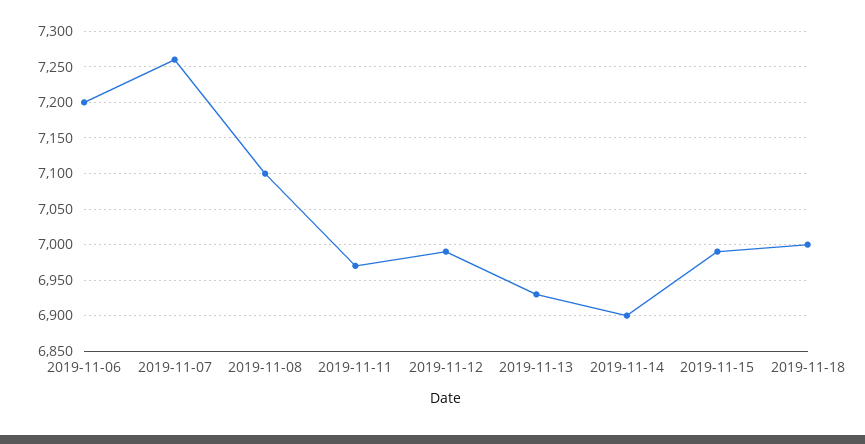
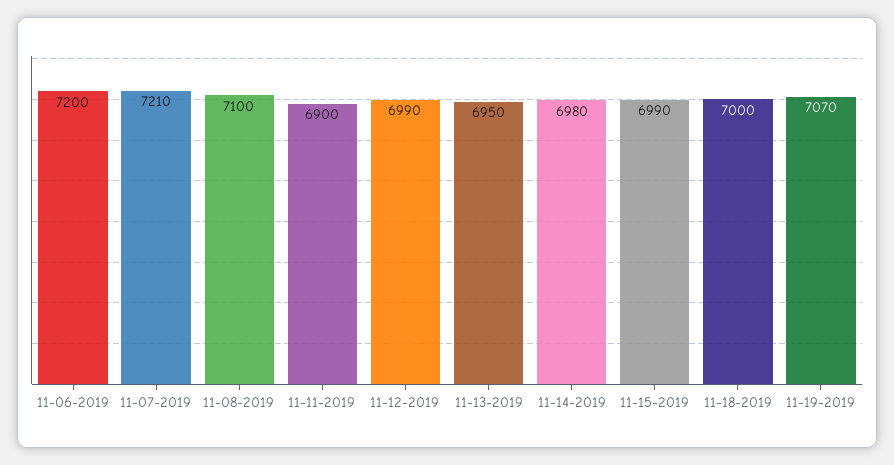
2019-11-07: 7260 -> 7210
2019-11-11: 6970 -> 6900
2019-11-13: 6930 -> 6950
2019-11-14: 6900 -> 6980
11-19-2019: none -> 7070

